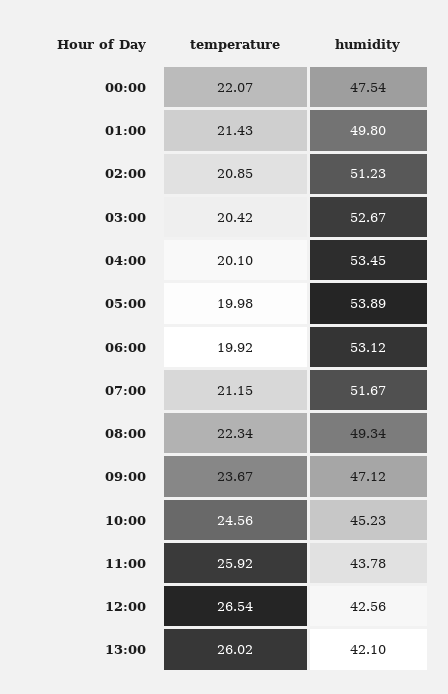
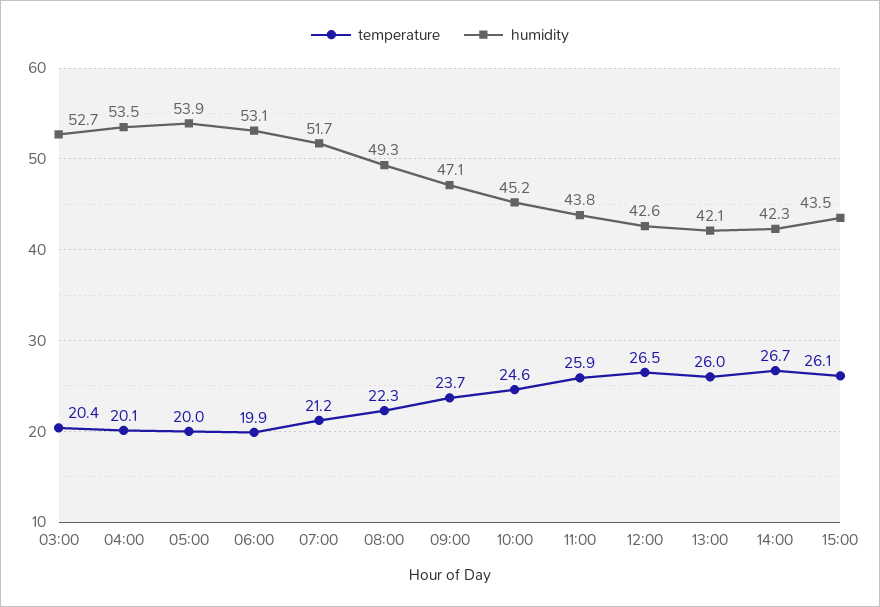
temperature, 00:00: 22.07 -> none
humidity, 00:00: 47.54 -> none
temperature, 01:00: 21.43 -> none
humidity, 01:00: 49.8 -> none
temperature, 02:00: 20.85 -> none
humidity, 02:00: 51.23 -> none
temperature, 14:00: none -> 26.7
humidity, 14:00: none -> 42.3
temperature, 15:00: none -> 26.1
humidity, 15:00: none -> 43.5

